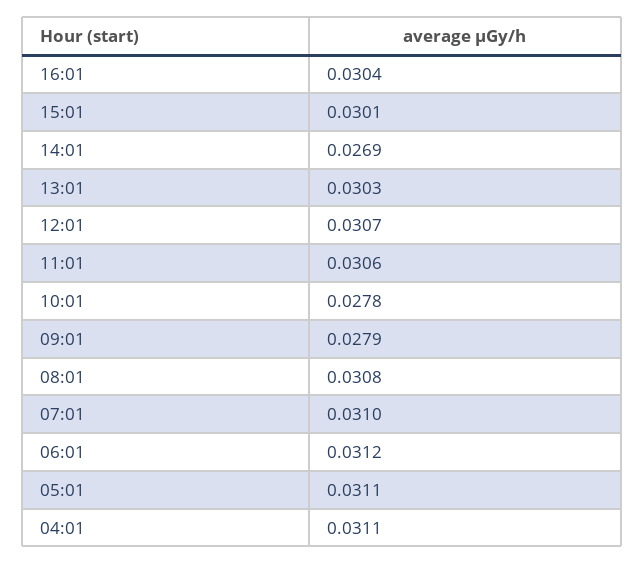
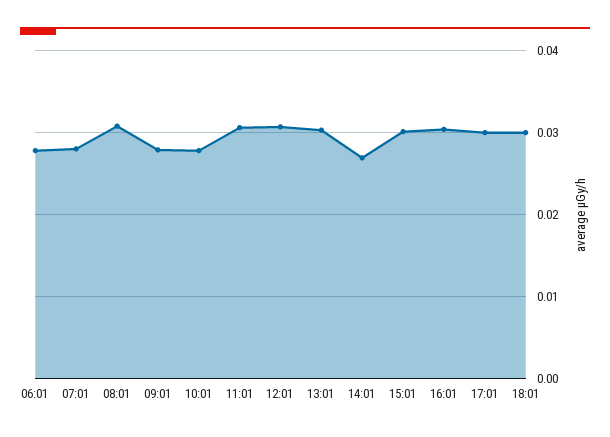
07:01: 0.031 -> 0.028
06:01: 0.0312 -> 0.028
05:01: 0.0311 -> none
04:01: 0.0311 -> none
17:01: none -> 0.03
18:01: none -> 0.03

